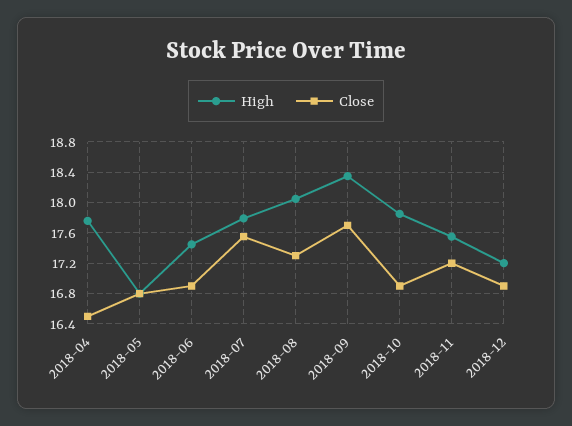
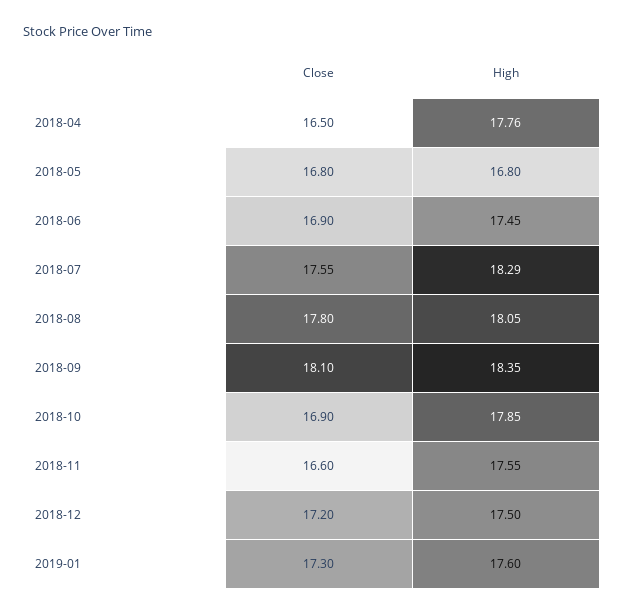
High, 2018-07: 17.8 -> 18.29
Close, 2018-08: 17.3 -> 17.8
Close, 2018-09: 17.7 -> 18.1
Close, 2018-11: 17.2 -> 16.6
High, 2018-12: 17.2 -> 17.5
Close, 2018-12: 16.9 -> 17.2
Close, 2019-01: none -> 17.3
High, 2019-01: none -> 17.6

